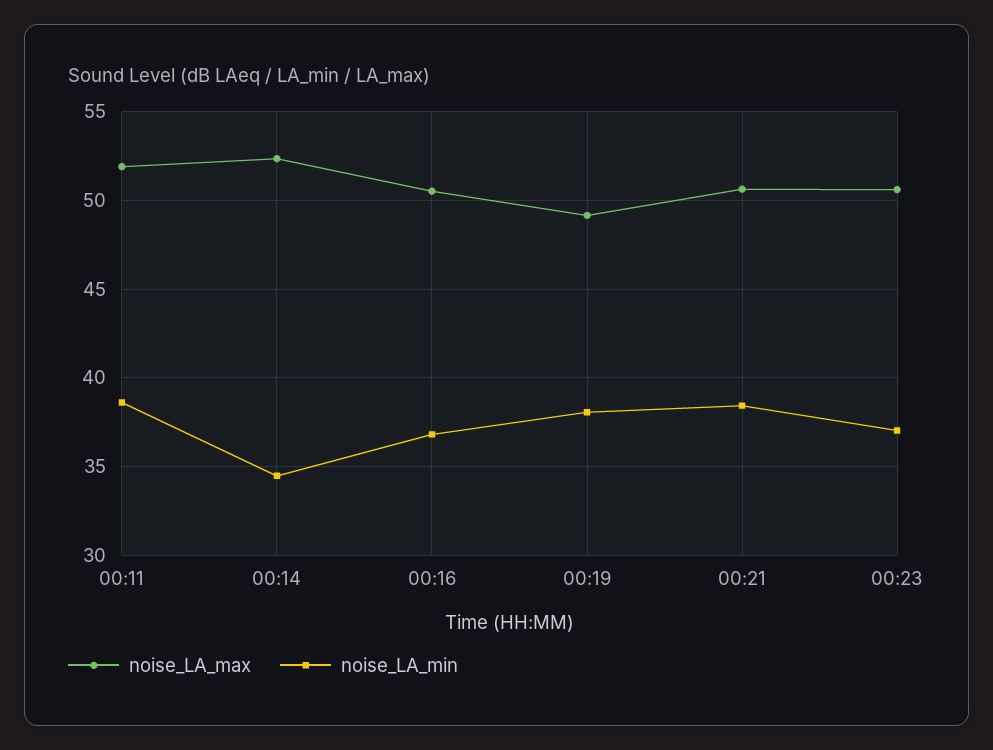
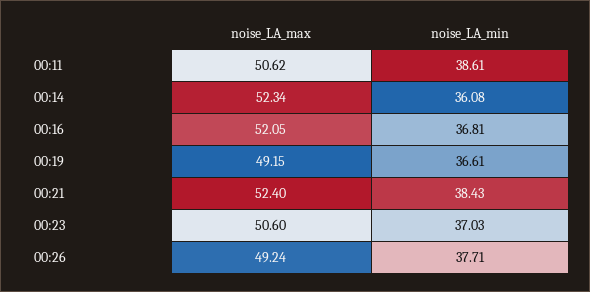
noise_LA_max, 00:11: 52 -> 50.62
noise_LA_min, 00:14: 34.5 -> 36.08
noise_LA_max, 00:16: 50.5 -> 52.05
noise_LA_min, 00:19: 38 -> 36.61
noise_LA_max, 00:21: 50.5 -> 52.4
noise_LA_max, 00:26: none -> 49.24
noise_LA_min, 00:26: none -> 37.71

